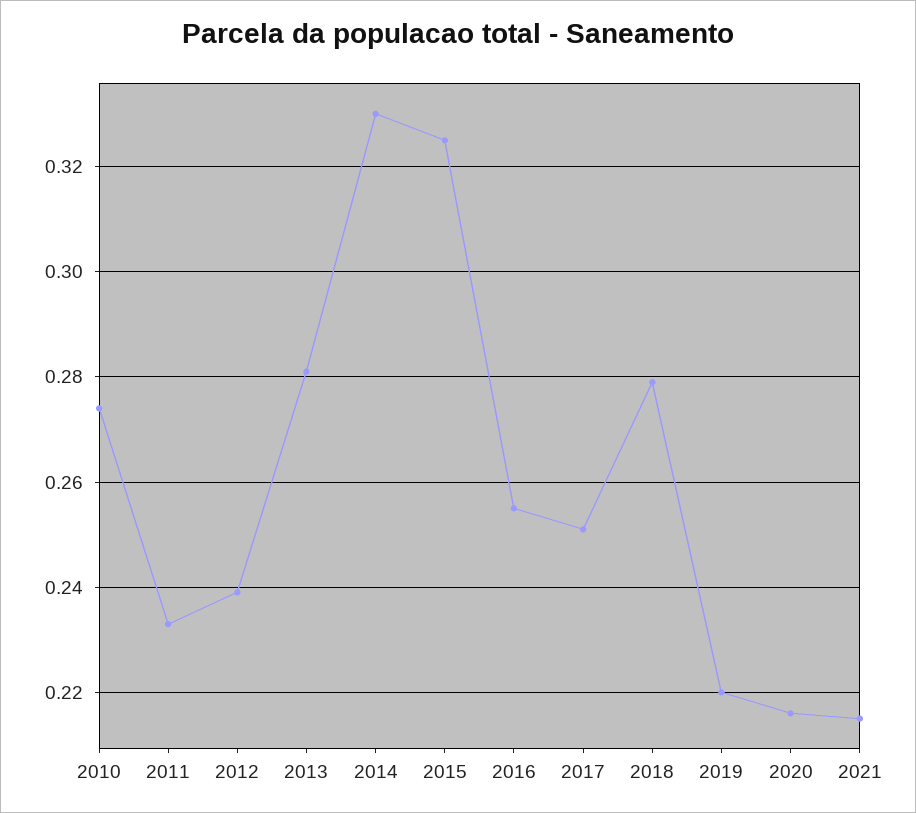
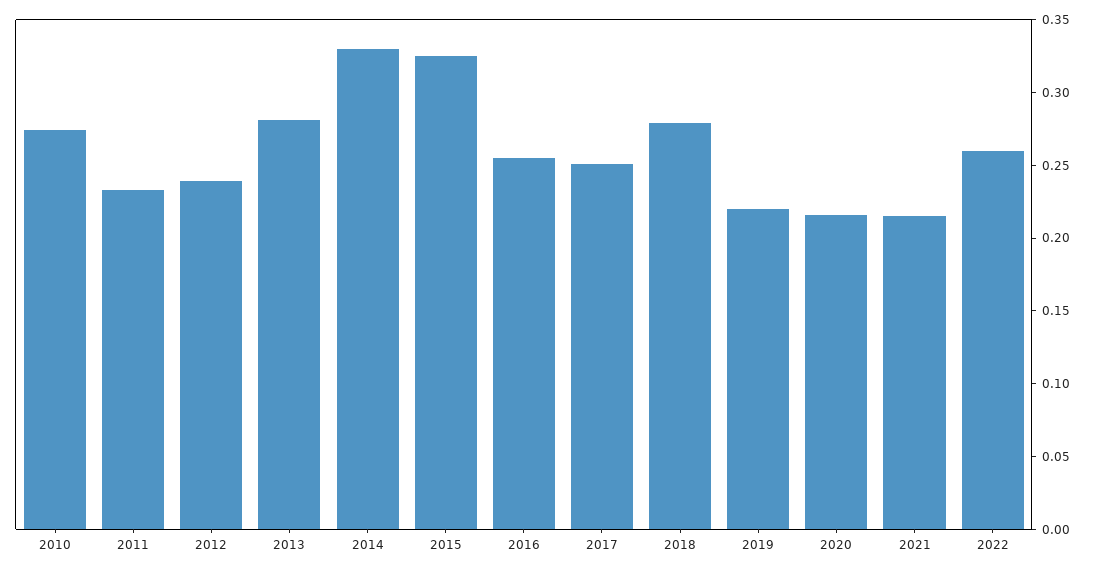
2022: none -> 0.26

